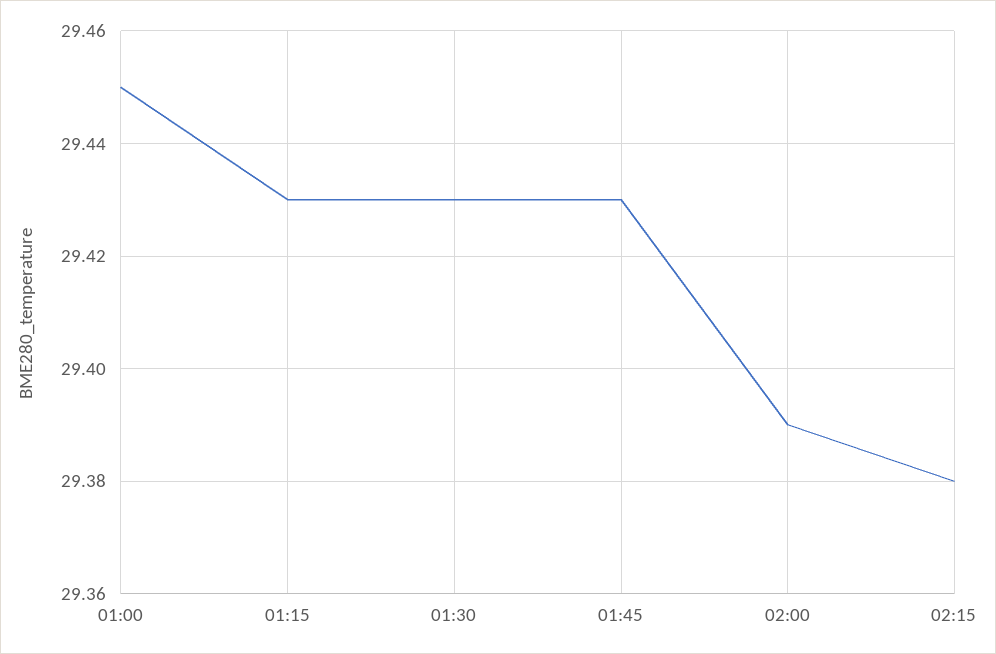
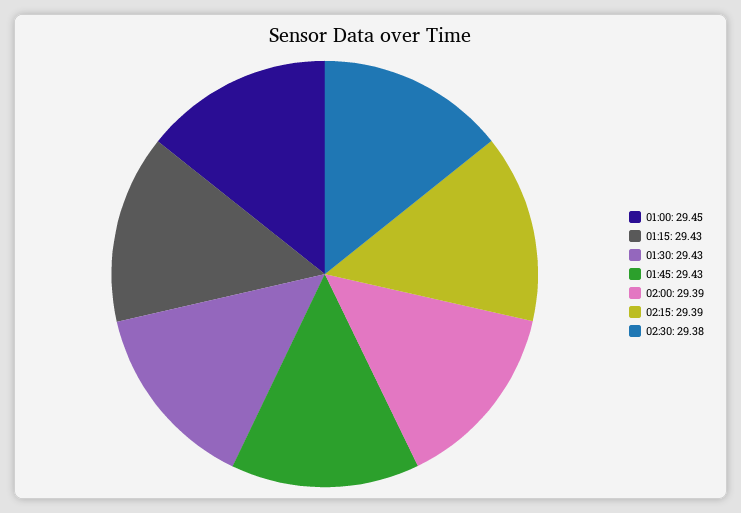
02:15: 29.38 -> 29.39
02:30: none -> 29.38

